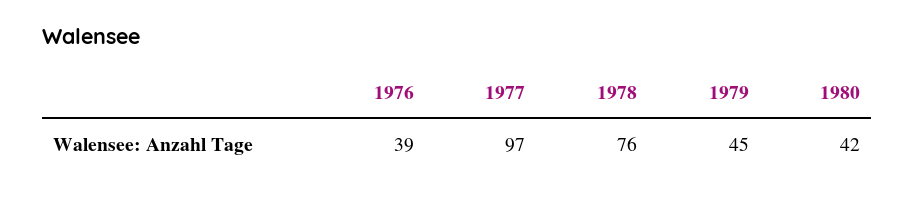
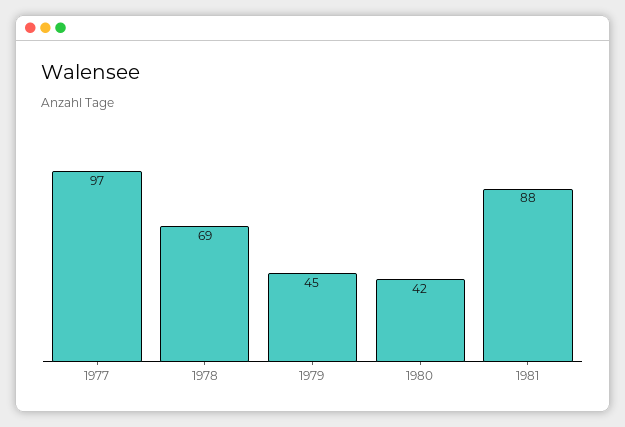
1976: 39 -> none
1978: 76 -> 69
1981: none -> 88

